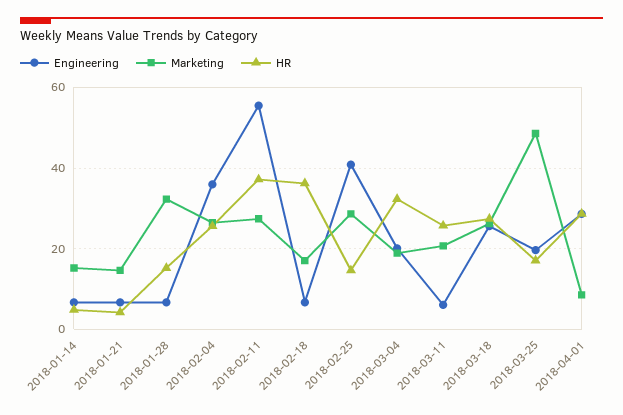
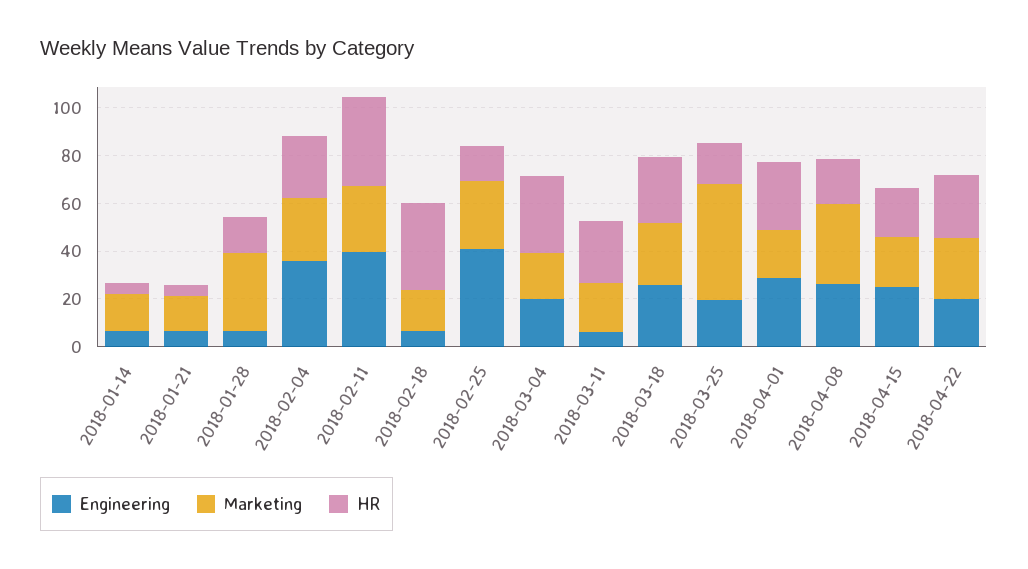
Engineering, 2018-02-11: 56 -> 40
Marketing, 2018-04-01: 8 -> 20
Engineering, 2018-04-08: none -> 25
Marketing, 2018-04-08: none -> 35
HR, 2018-04-08: none -> 20
Engineering, 2018-04-15: none -> 25
Marketing, 2018-04-15: none -> 20
HR, 2018-04-15: none -> 20
Engineering, 2018-04-22: none -> 20
Marketing, 2018-04-22: none -> 25
HR, 2018-04-22: none -> 25

